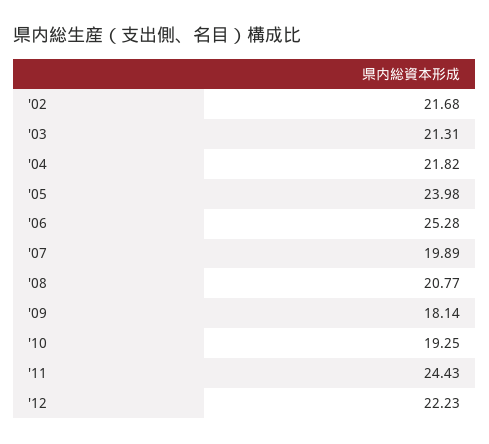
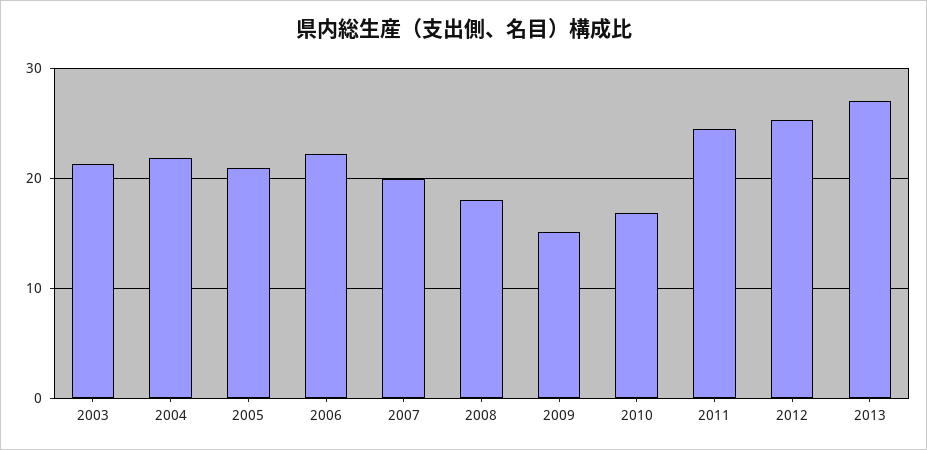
'02: 21.68 -> none
'05: 23.98 -> 21
'06: 25.28 -> 22
'08: 20.77 -> 18
'09: 18.14 -> 15
'10: 19.25 -> 17
'12: 22.23 -> 25
2013: none -> 27

